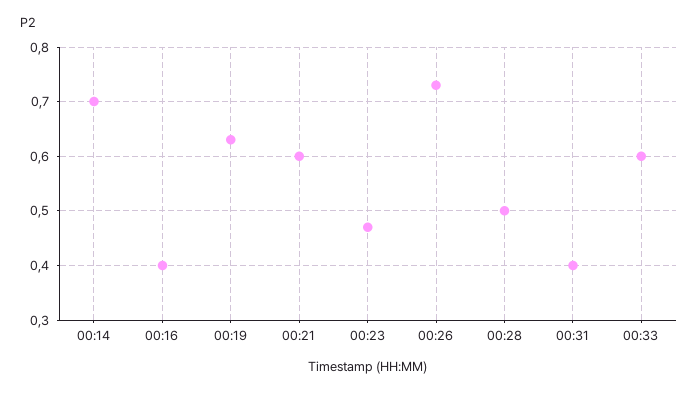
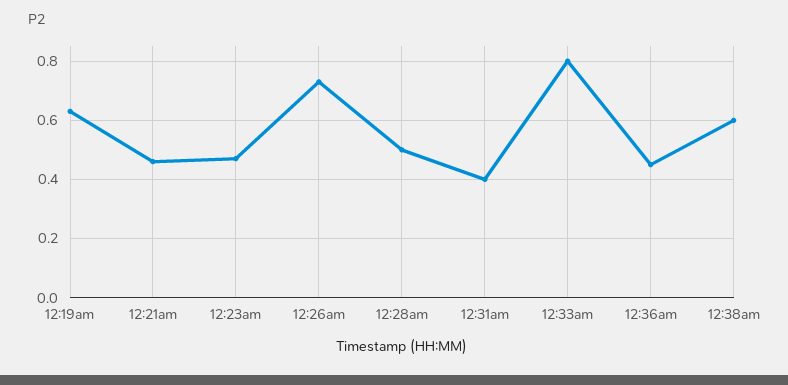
00:14: 0.7 -> none
00:16: 0.4 -> none
00:21: 0.6 -> 0.45
00:33: 0.6 -> 0.8
12:36am: none -> 0.45
12:38am: none -> 0.6

